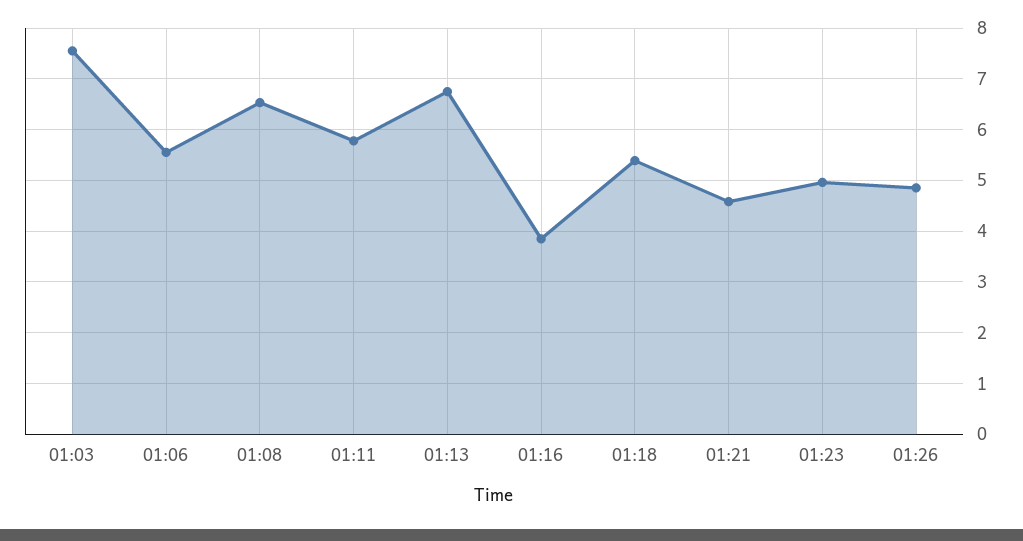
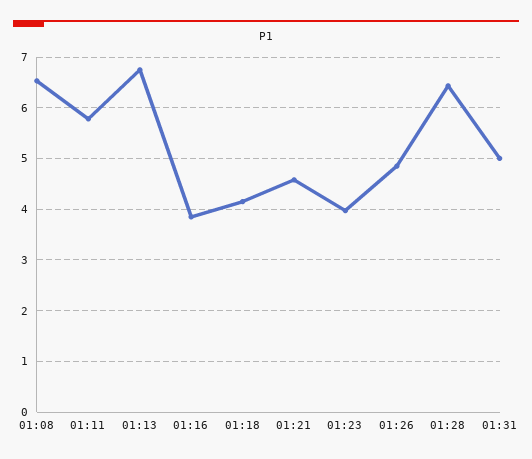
01:03: 7.6 -> none
01:06: 5.6 -> none
01:18: 5.4 -> 4.2
01:23: 5 -> 4
01:28: none -> 6.4
01:31: none -> 5

